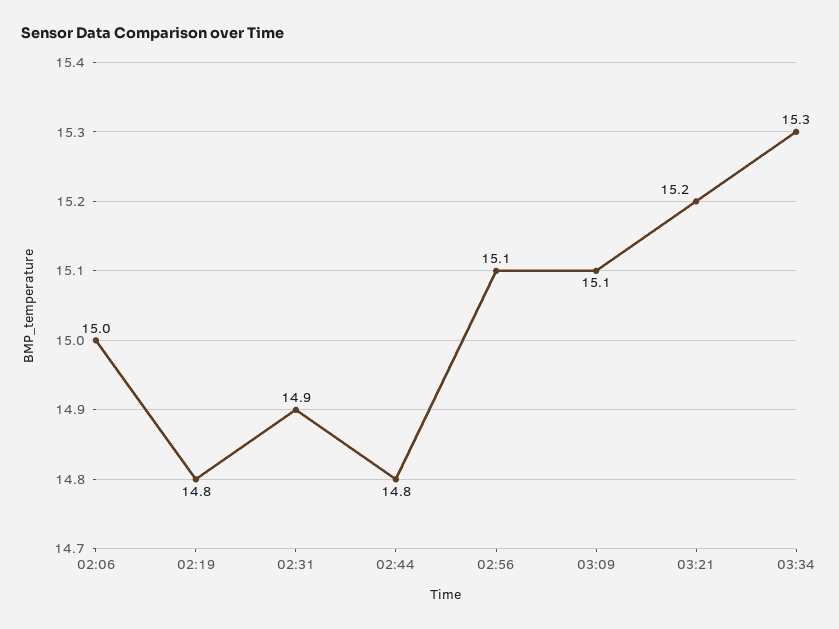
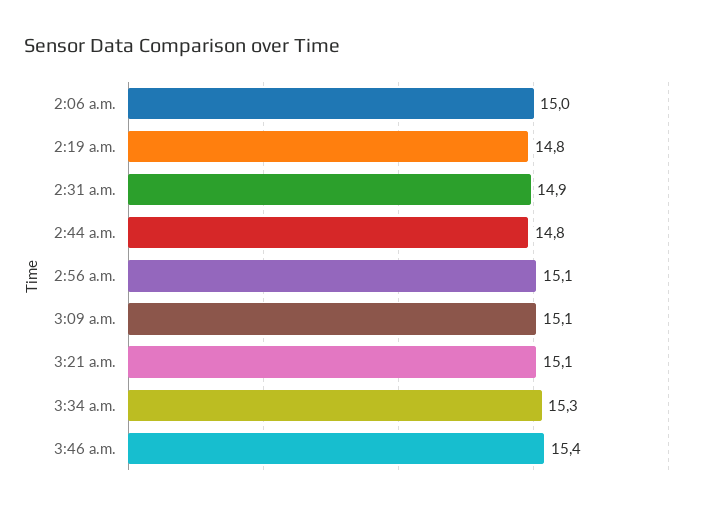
03:21: 15.2 -> 15.1
3:46 a.m.: none -> 15.4

